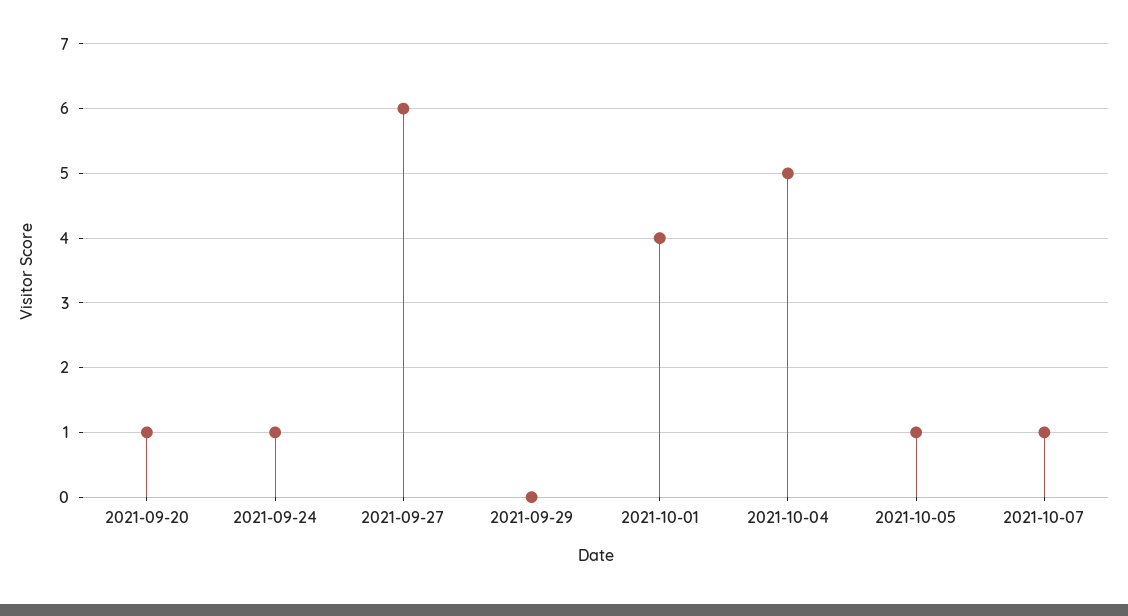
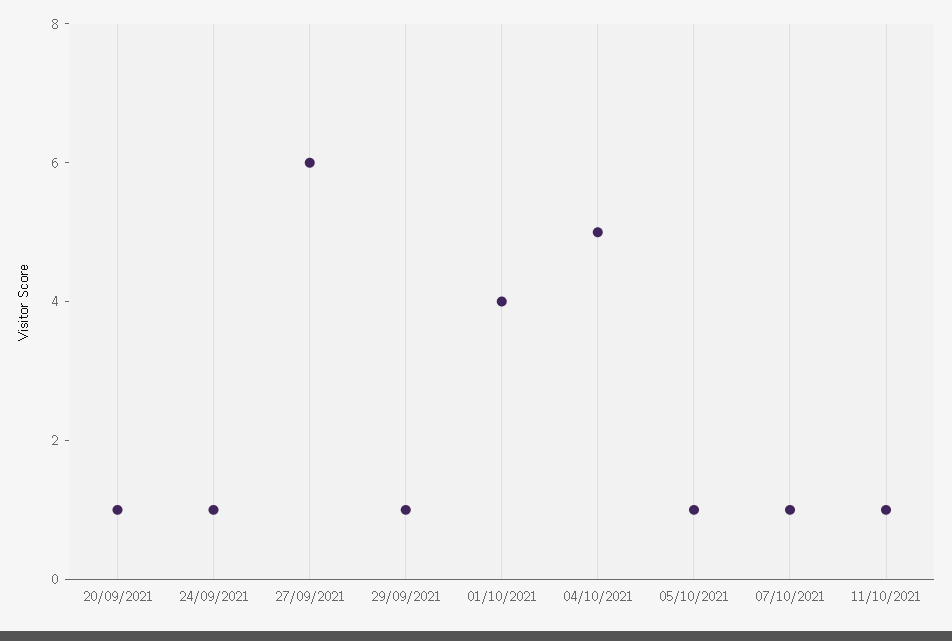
2021-09-29: 0 -> 1
11/10/2021: none -> 1

